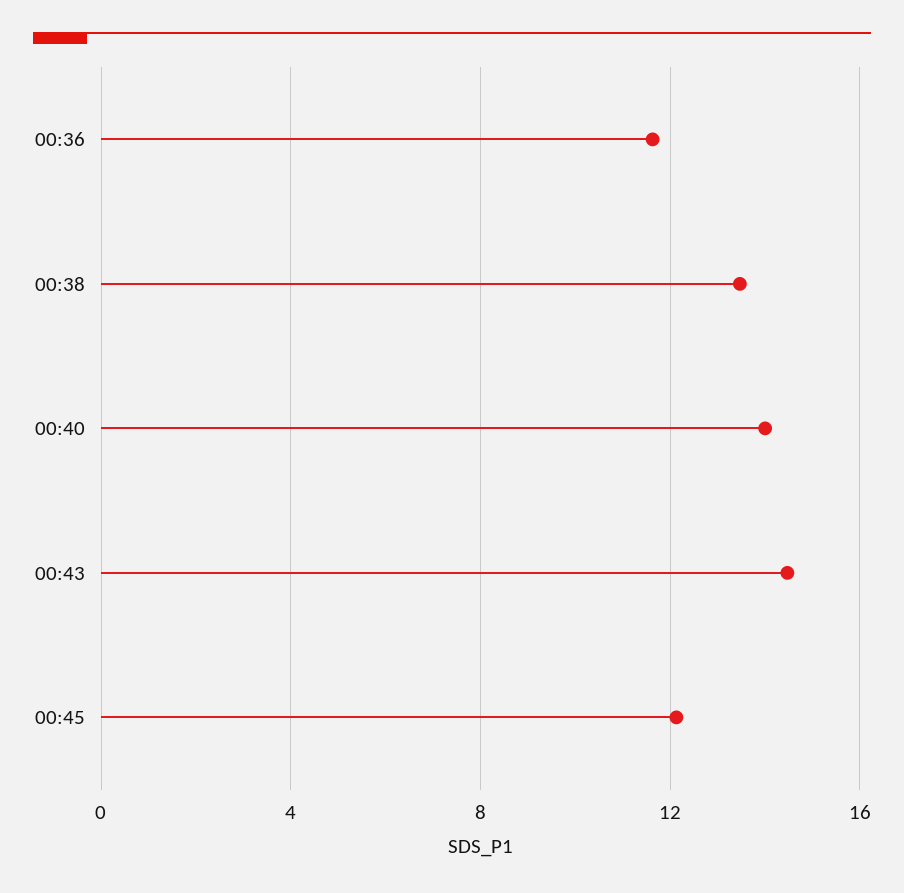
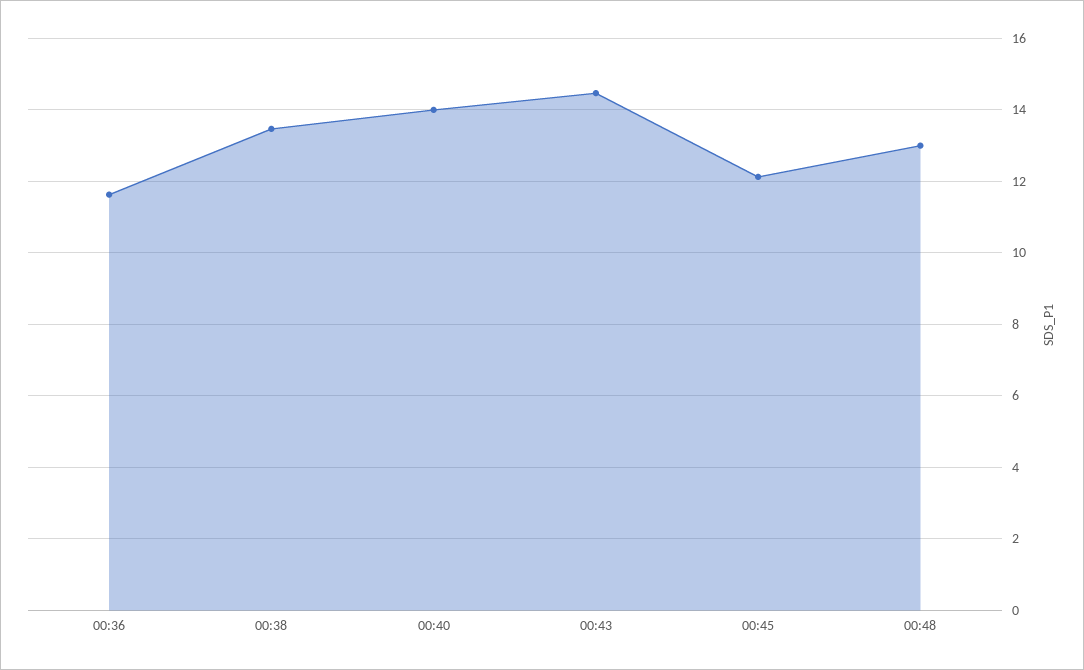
00:48: none -> 13

